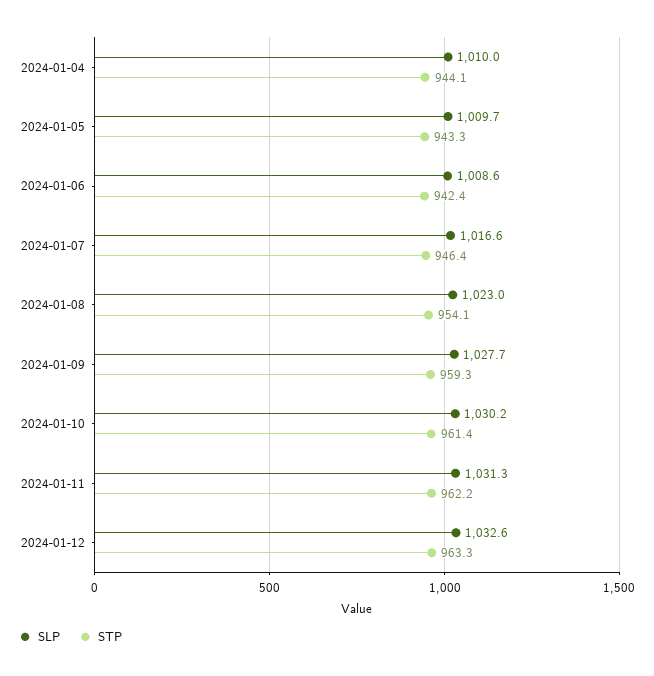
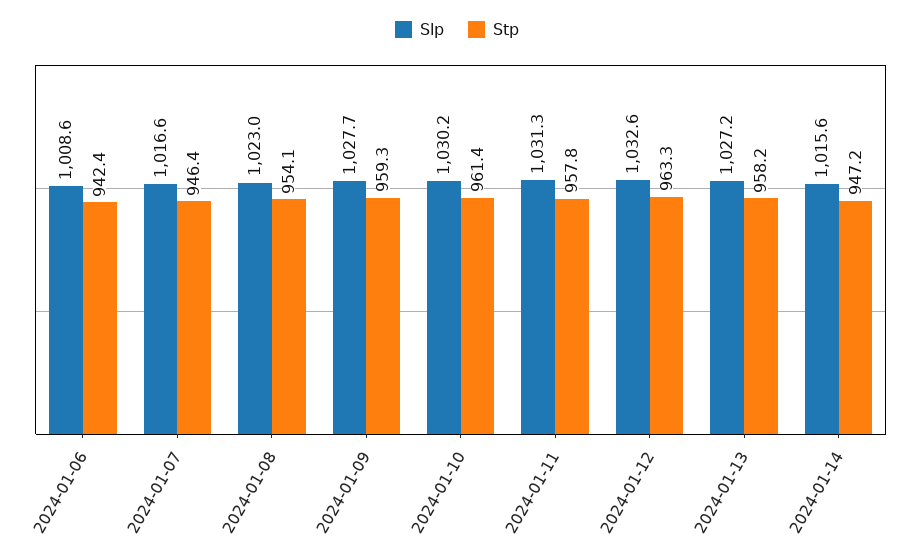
SLP, 2024-01-04: 1010 -> none
STP, 2024-01-04: 944.1 -> none
SLP, 2024-01-05: 1009.7 -> none
STP, 2024-01-05: 943.3 -> none
STP, 2024-01-11: 962.2 -> 957.8
SLP, 2024-01-13: none -> 1027.2
STP, 2024-01-13: none -> 958.2
SLP, 2024-01-14: none -> 1015.6
STP, 2024-01-14: none -> 947.2

